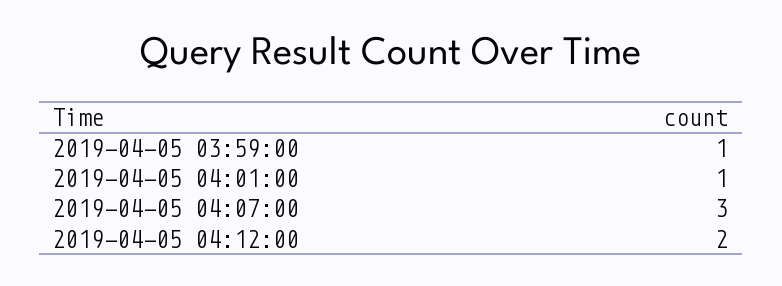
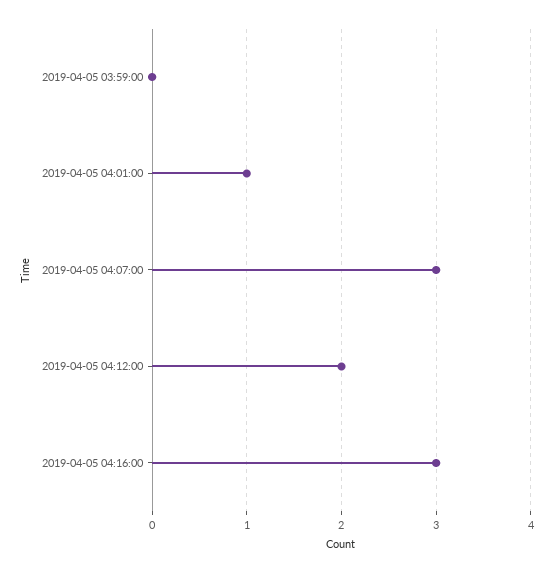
2019-04-05 03:59:00: 1 -> 0
2019-04-05 04:16:00: none -> 3

